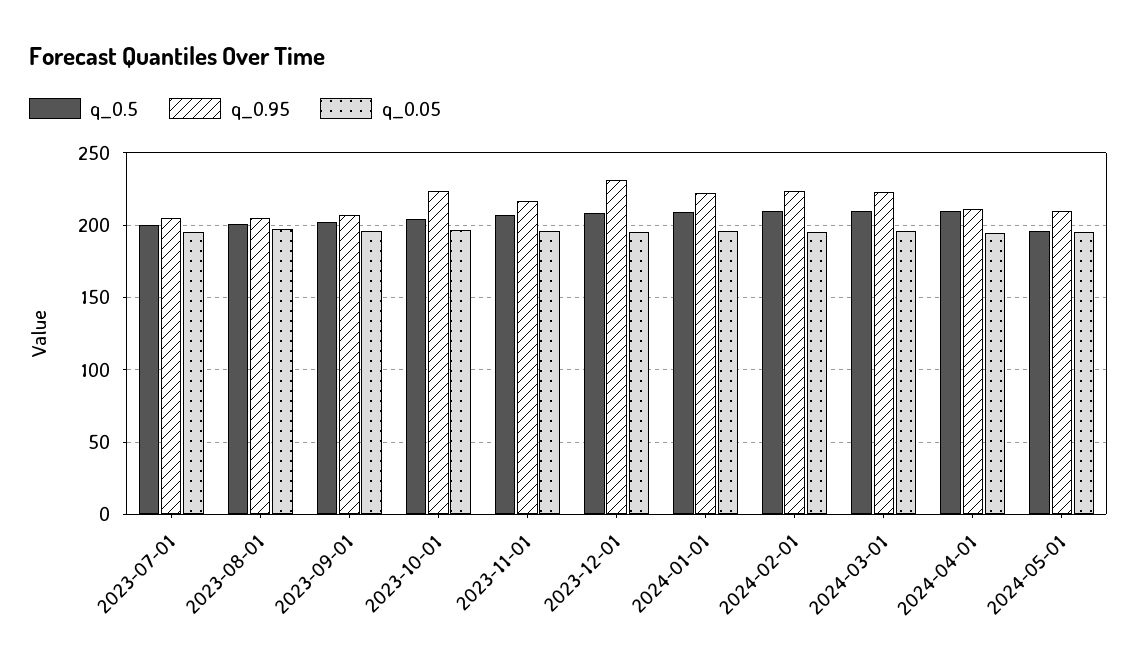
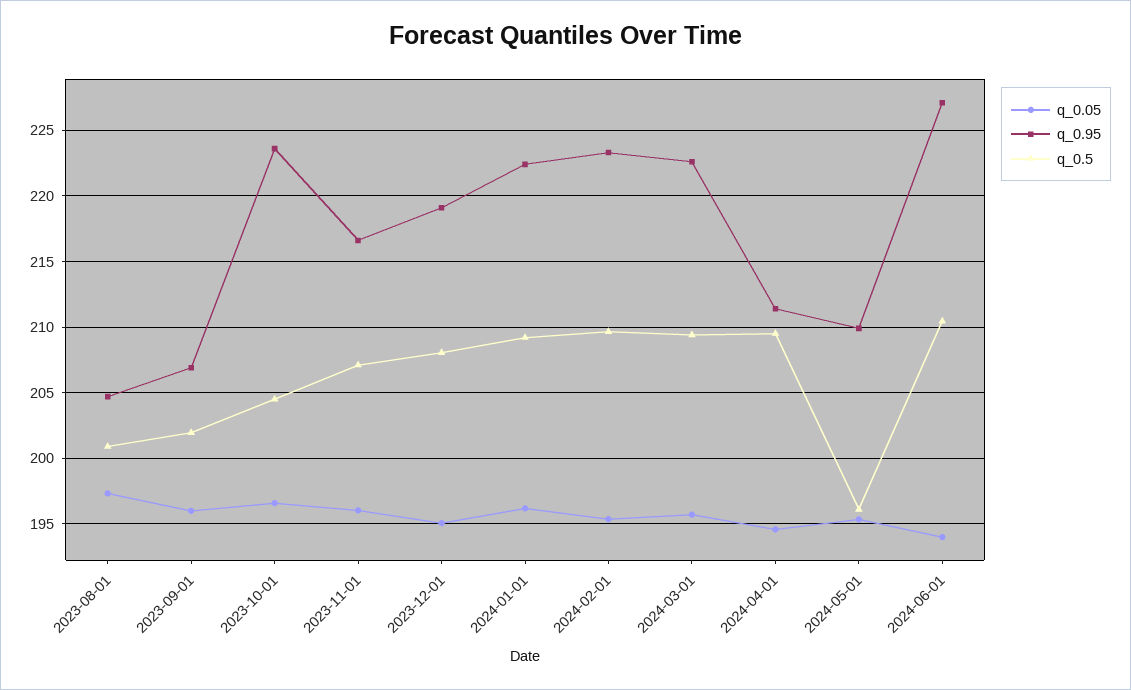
q_0.5, 2023-07-01: 200 -> none
q_0.95, 2023-07-01: 205 -> none
q_0.05, 2023-07-01: 195 -> none
q_0.95, 2023-12-01: 230 -> 219
q_0.05, 2024-06-01: none -> 194
q_0.95, 2024-06-01: none -> 227
q_0.5, 2024-06-01: none -> 210.5

